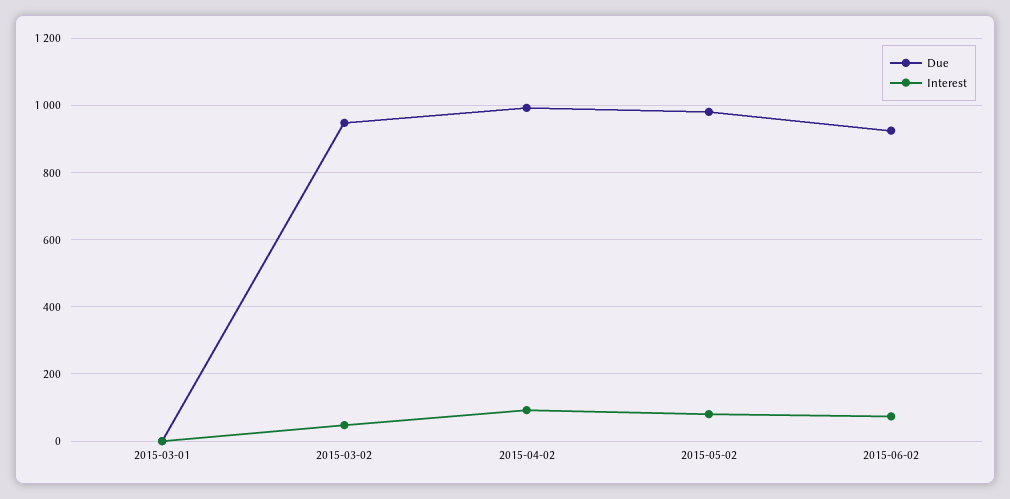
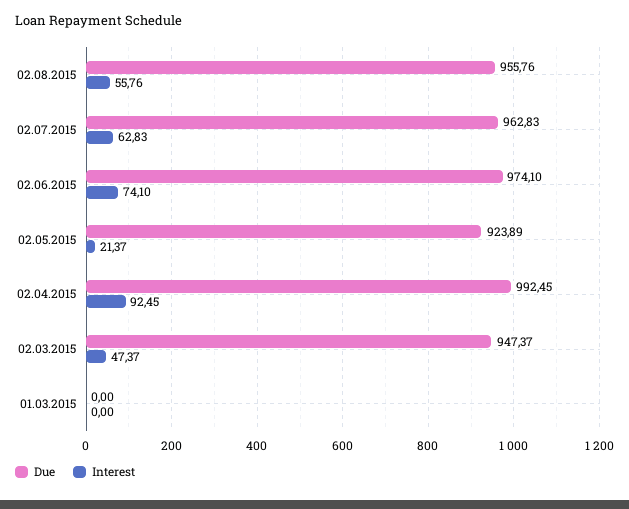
Due, 2015-05-02: 980 -> 923.89
Interest, 2015-05-02: 80 -> 21.37
Due, 2015-06-02: 920 -> 974.1
Due, 02.08.2015: none -> 955.76
Interest, 02.08.2015: none -> 55.76
Due, 02.07.2015: none -> 962.83
Interest, 02.07.2015: none -> 62.83

